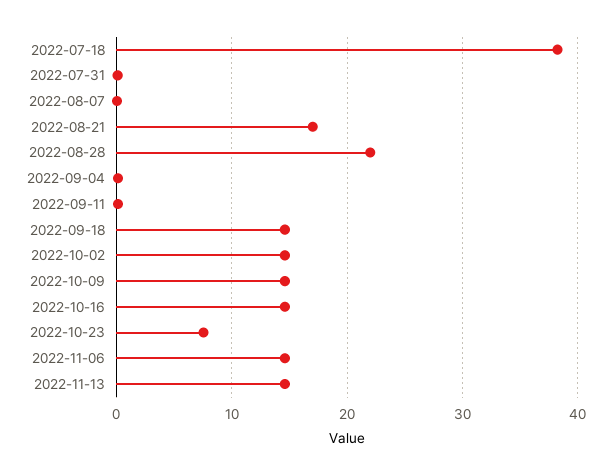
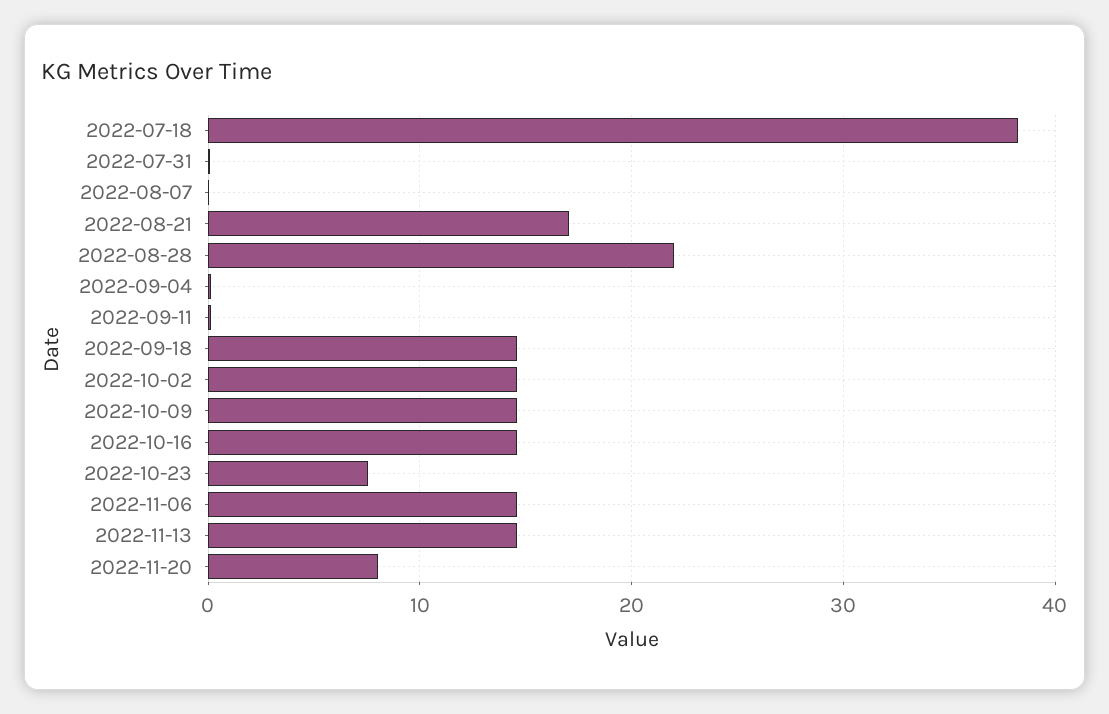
2022-11-20: none -> 8

